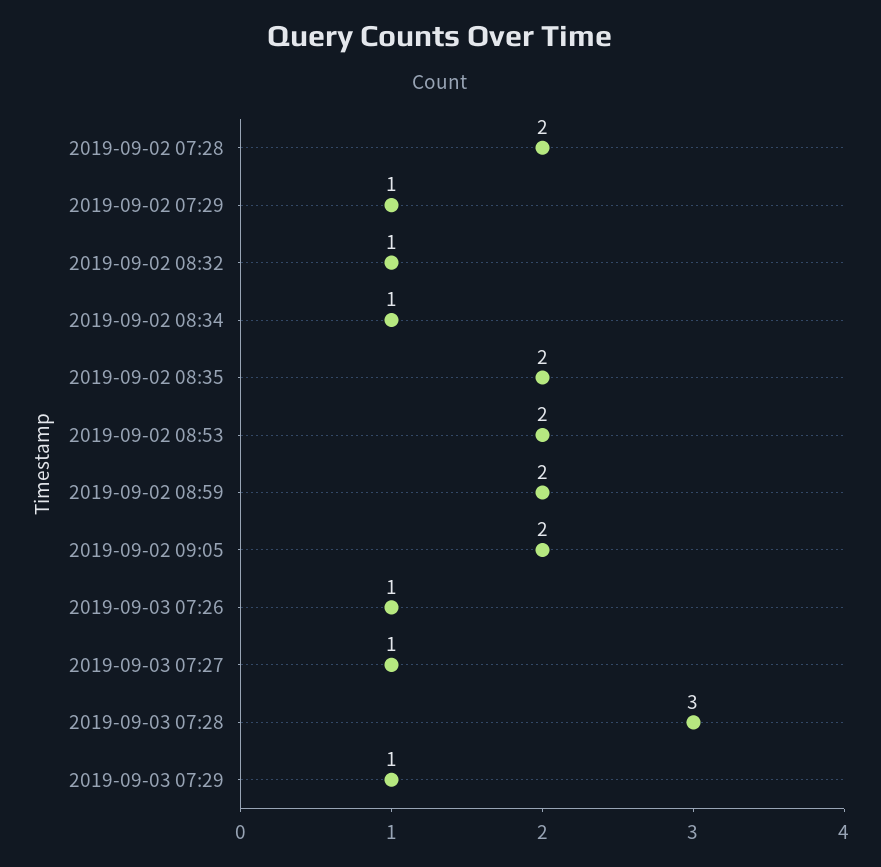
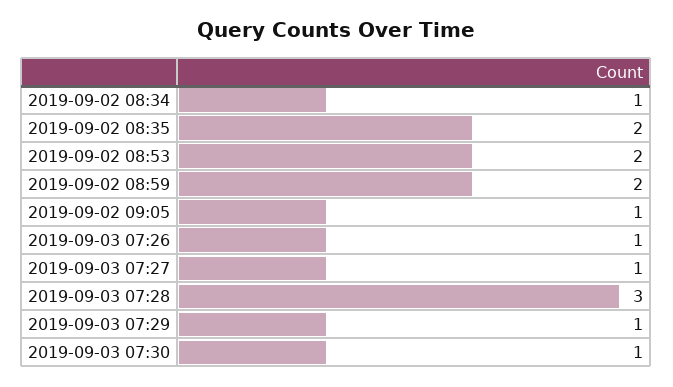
2019-09-02 07:28: 2 -> none
2019-09-02 07:29: 1 -> none
2019-09-02 08:32: 1 -> none
2019-09-02 09:05: 2 -> 1
2019-09-03 07:30: none -> 1

